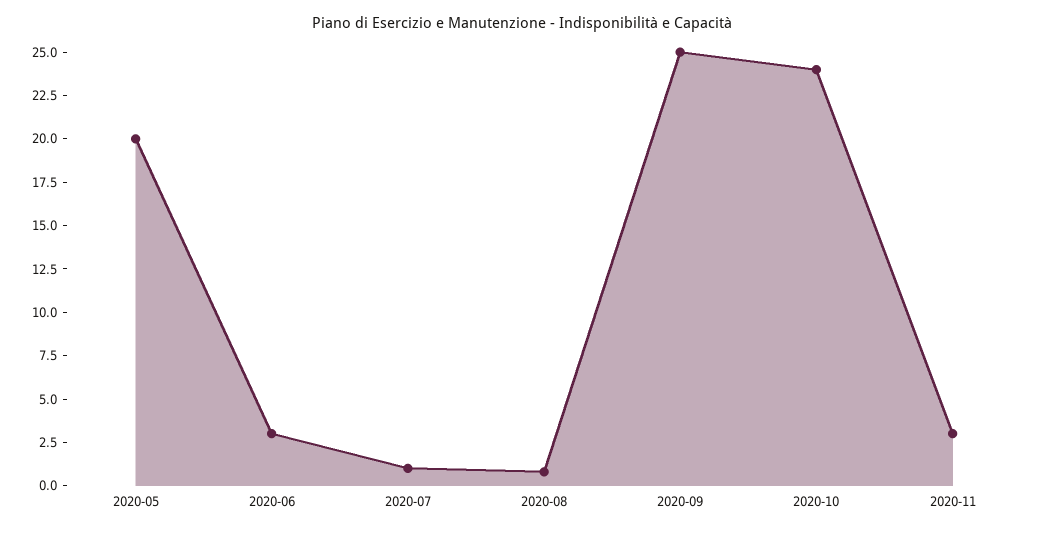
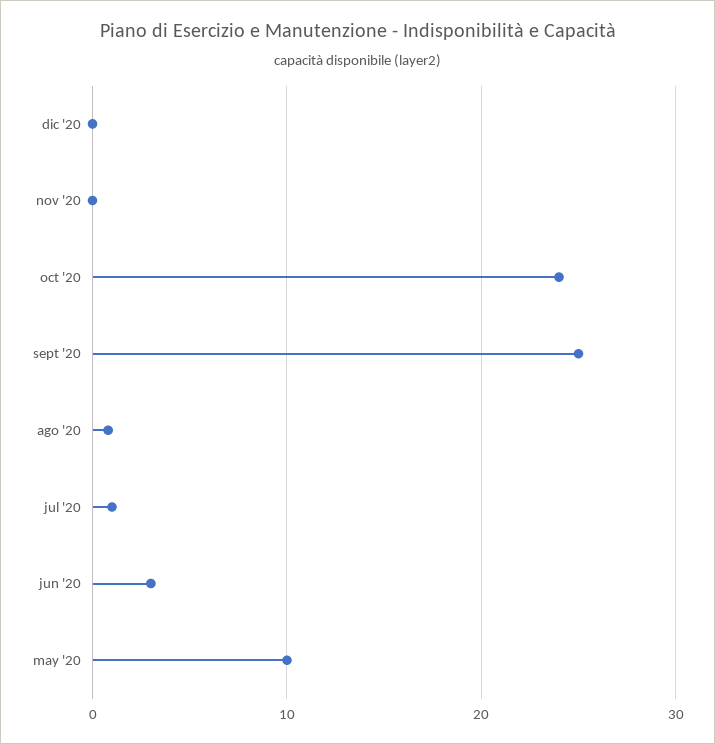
2020-05: 20 -> 10
2020-11: 3 -> 0
dic '20: none -> 0

